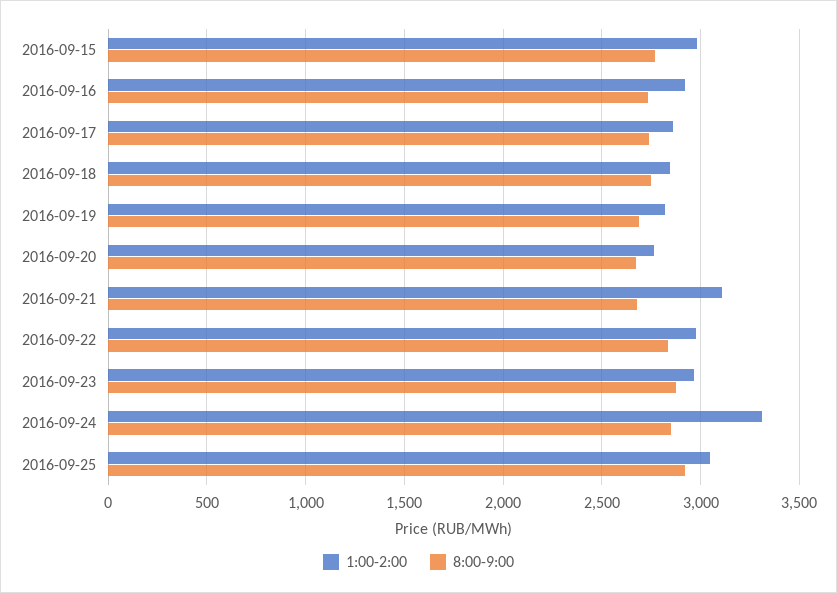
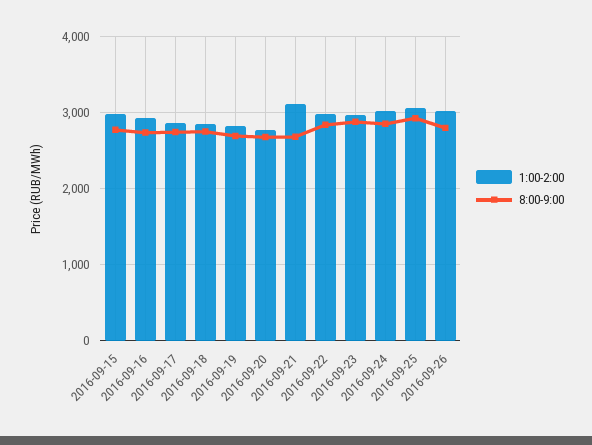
1:00-2:00, 2016-09-24: 3300 -> 3000
1:00-2:00, 2016-09-26: none -> 3000
8:00-9:00, 2016-09-26: none -> 2800

